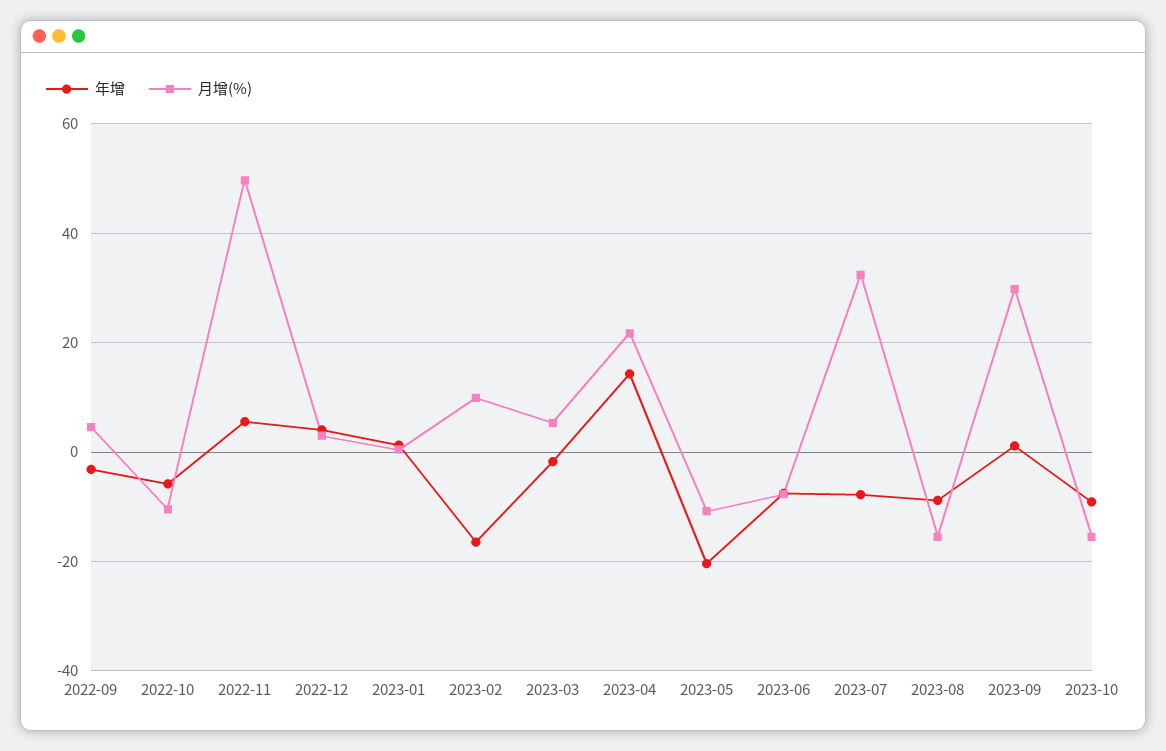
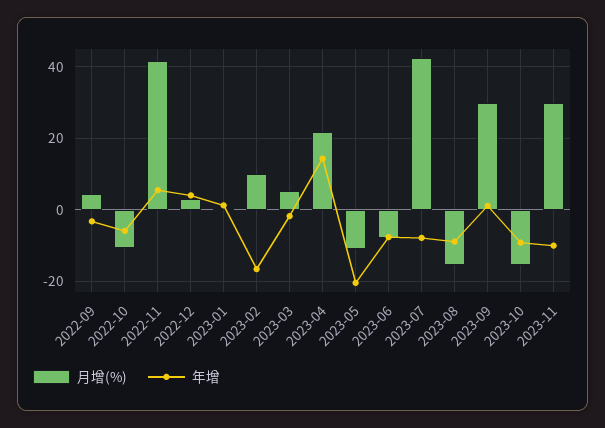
月增(%), 2022-11: 50 -> 42
月增(%), 2023-07: 32 -> 42
月增(%), 2023-11: none -> 30
年增, 2023-11: none -> -10

